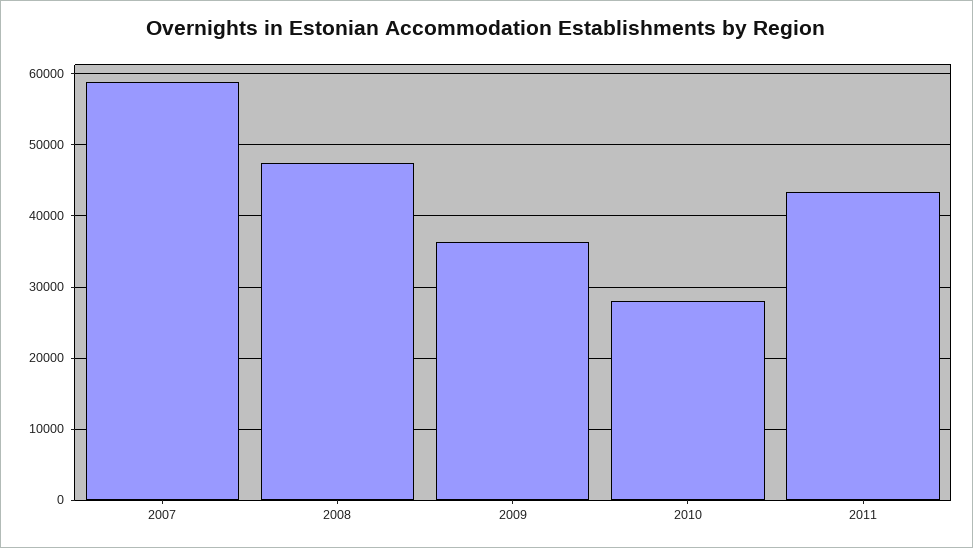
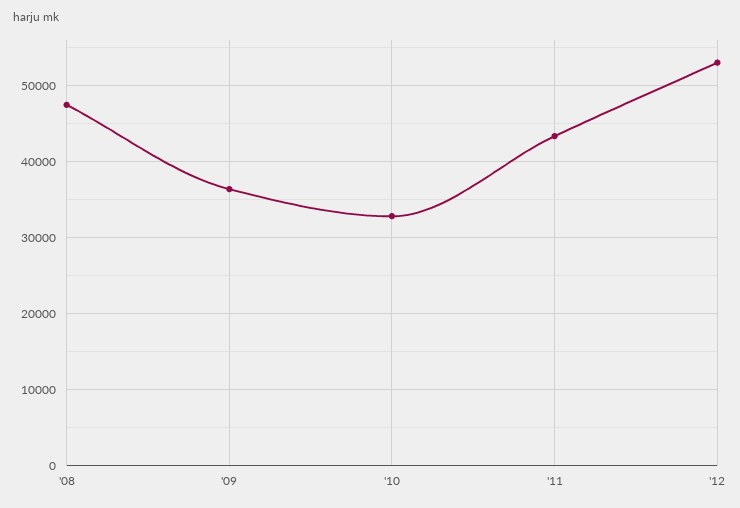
2007: 59000 -> none
2010: 28000 -> 33000
'12: none -> 53000

